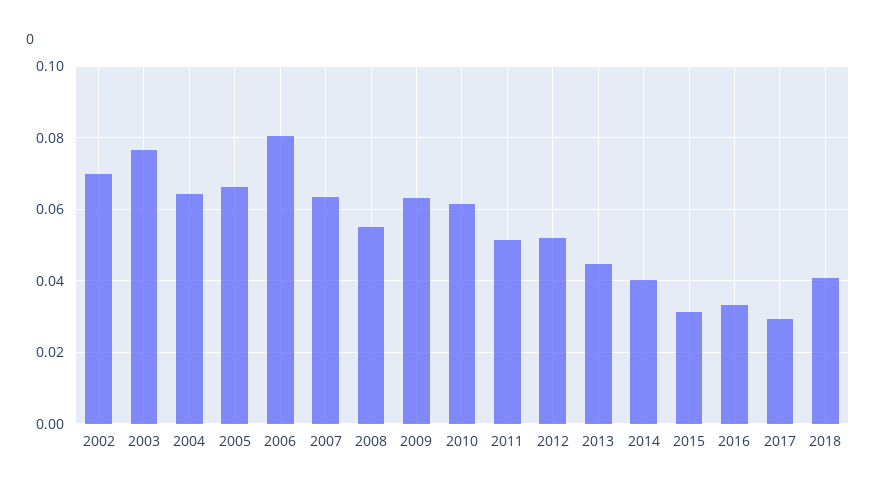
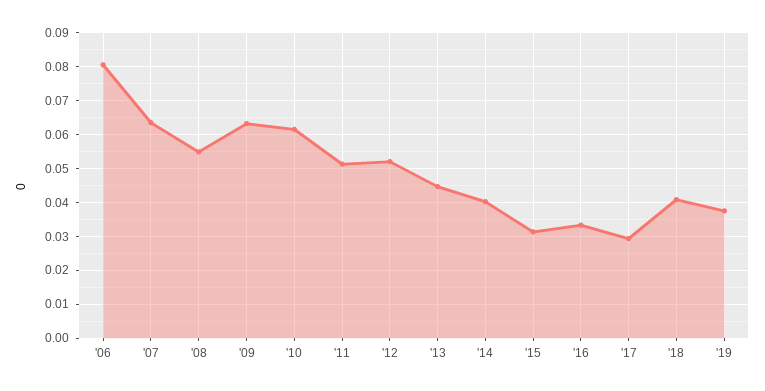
2002: 0.07 -> none
2003: 0.076 -> none
2004: 0.064 -> none
2005: 0.066 -> none
'19: none -> 0.038

